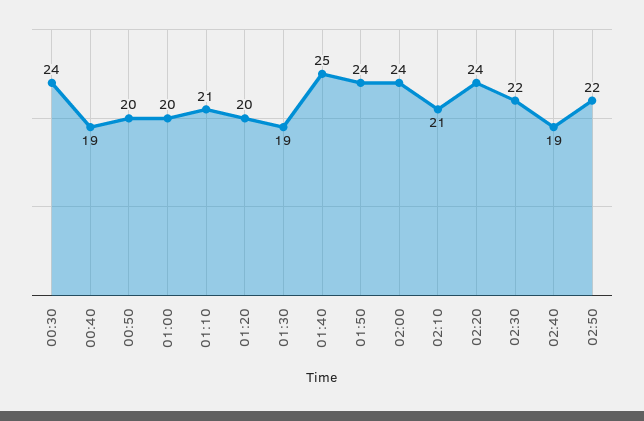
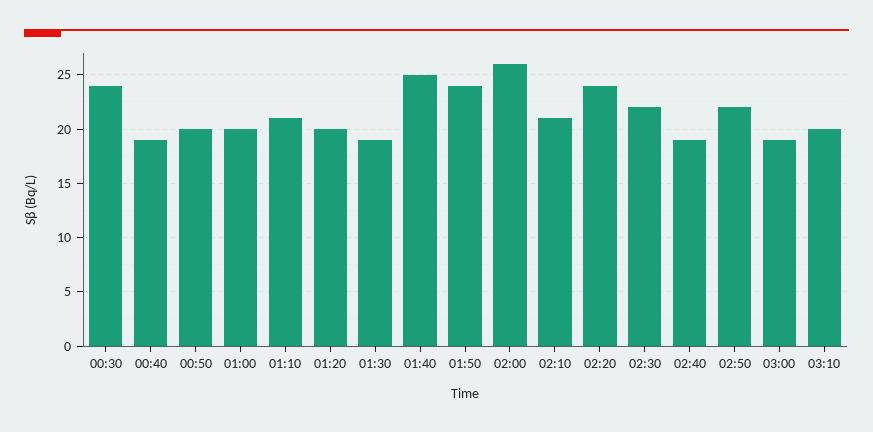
02:00: 24 -> 26
03:00: none -> 19
03:10: none -> 20

